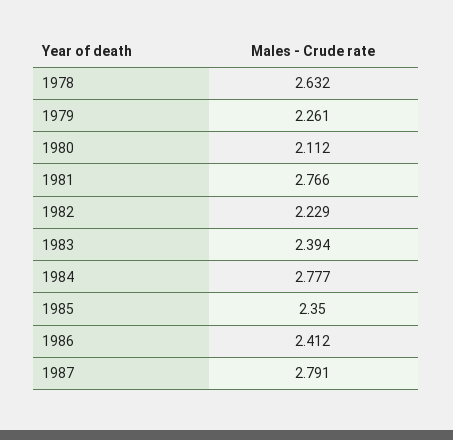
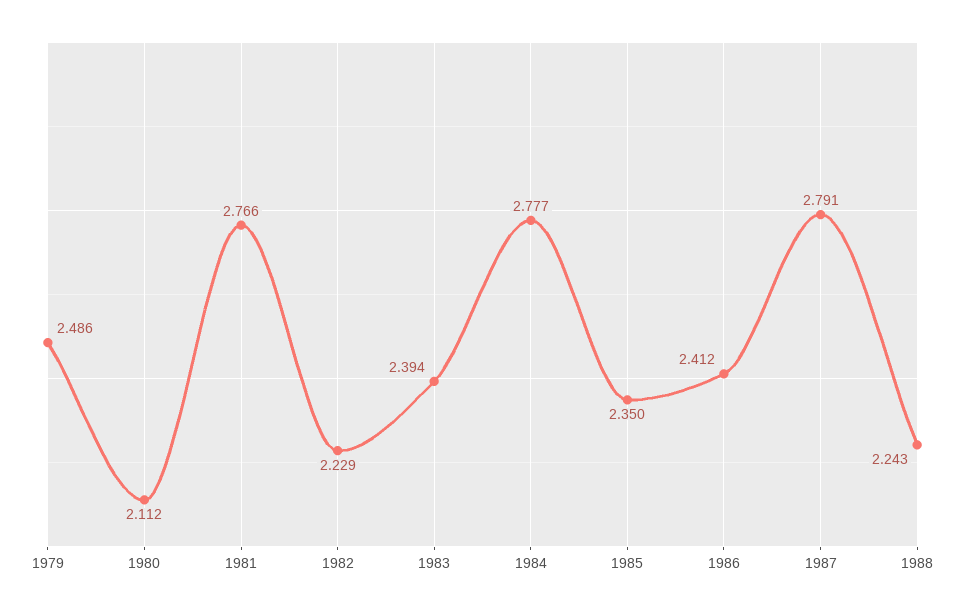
1978: 2.632 -> none
1979: 2.261 -> 2.486
1988: none -> 2.243

